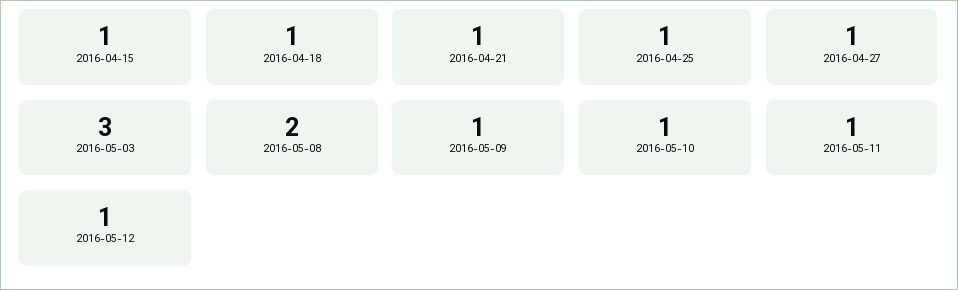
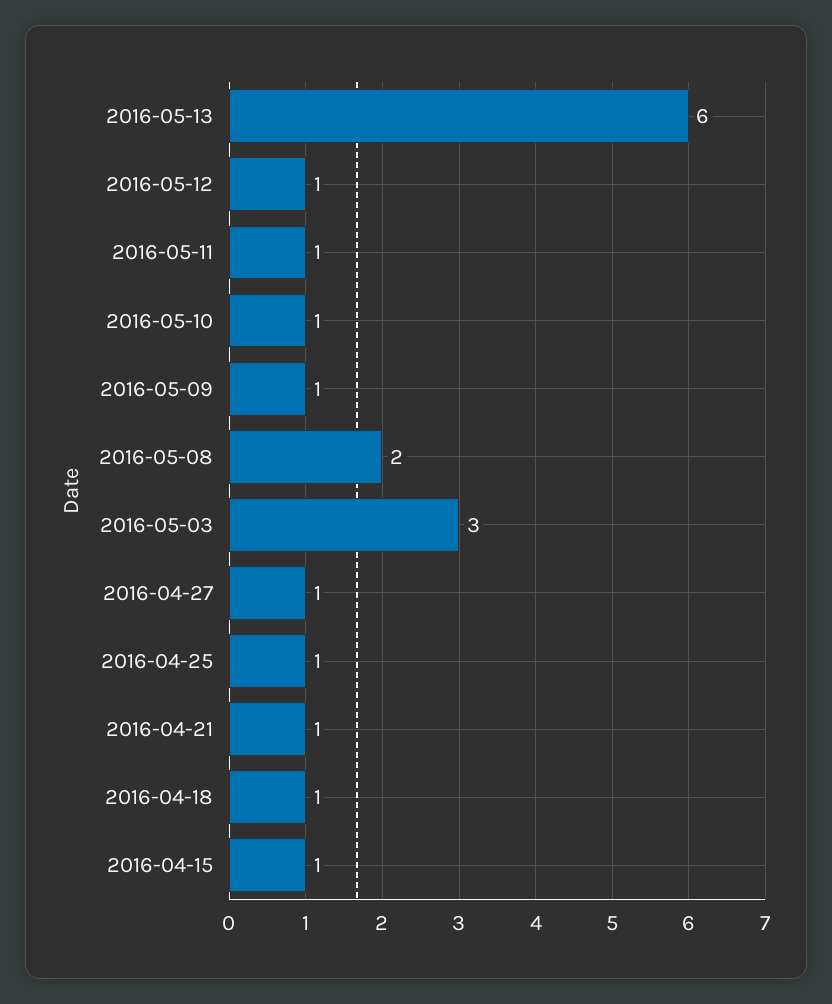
2016-05-13: none -> 6

